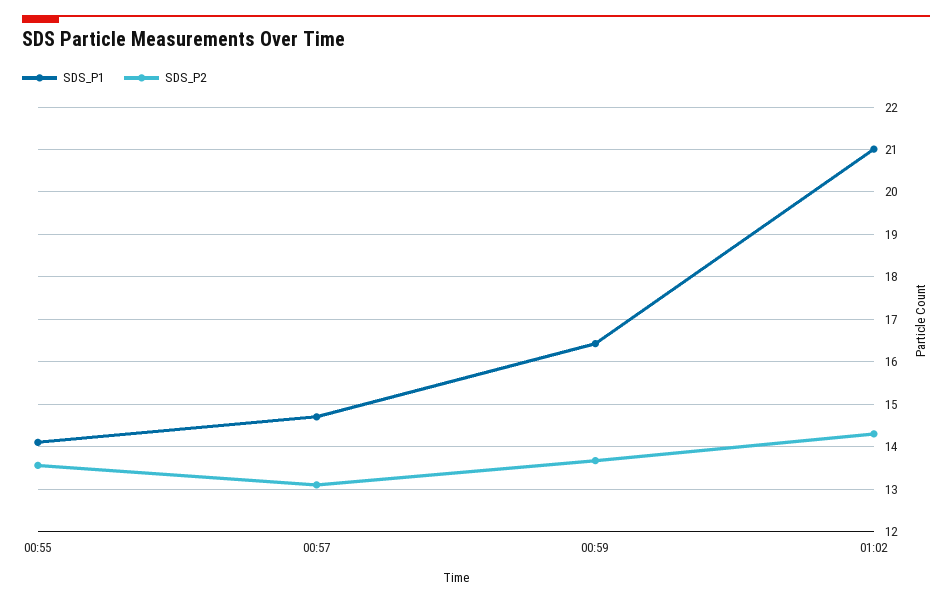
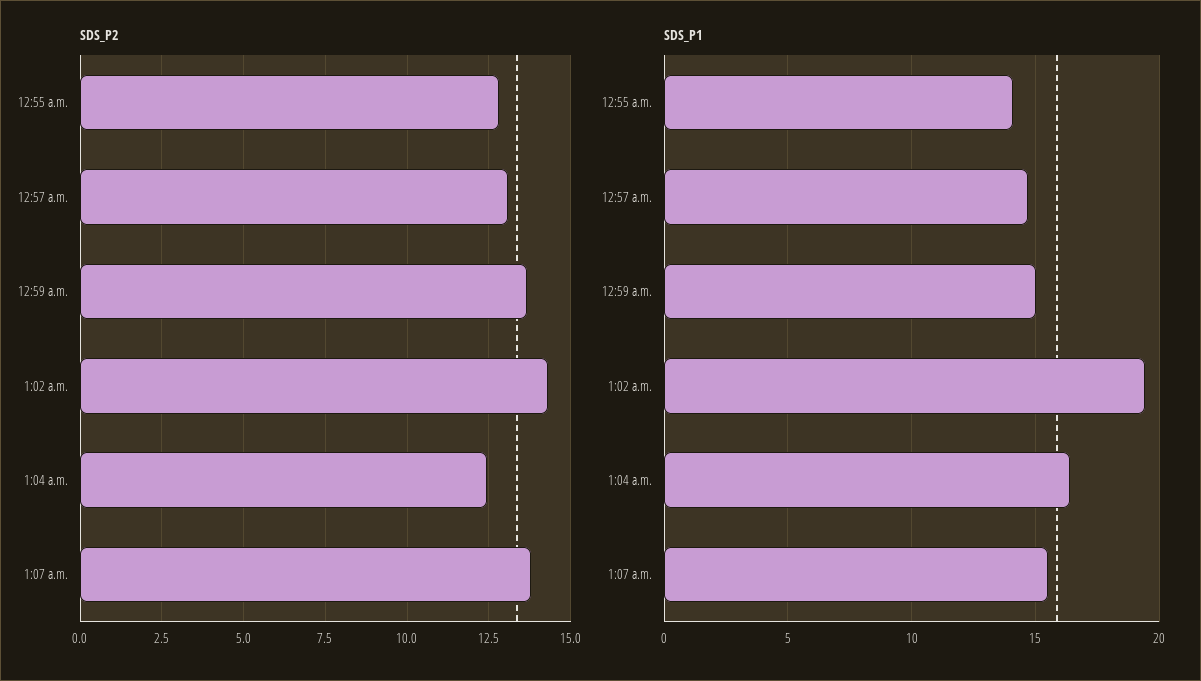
SDS_P2, 00:55: 13.6 -> 12.75
SDS_P1, 00:59: 16.4 -> 15
SDS_P1, 01:02: 21 -> 19.5
SDS_P2, 1:04 a.m.: none -> 12.5
SDS_P2, 1:07 a.m.: none -> 13.75
SDS_P1, 1:04 a.m.: none -> 16.5
SDS_P1, 1:07 a.m.: none -> 15.5

